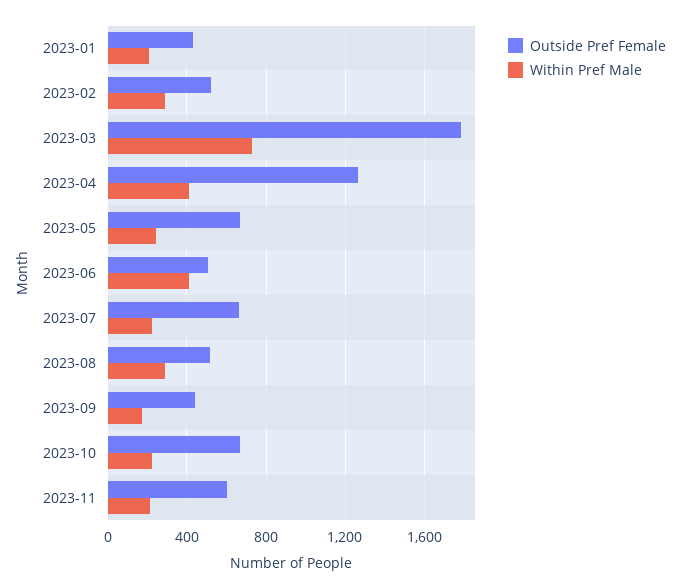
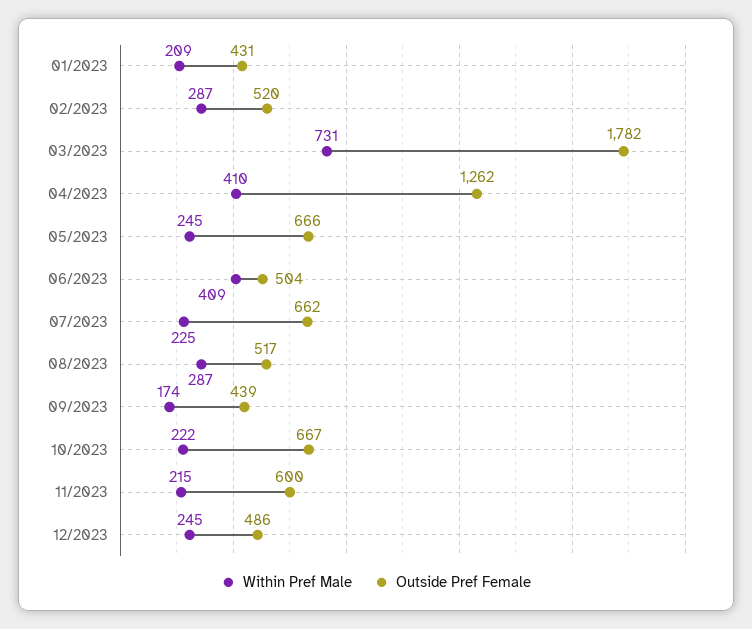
Within Pref Male, 12/2023: none -> 245
Outside Pref Female, 12/2023: none -> 486

